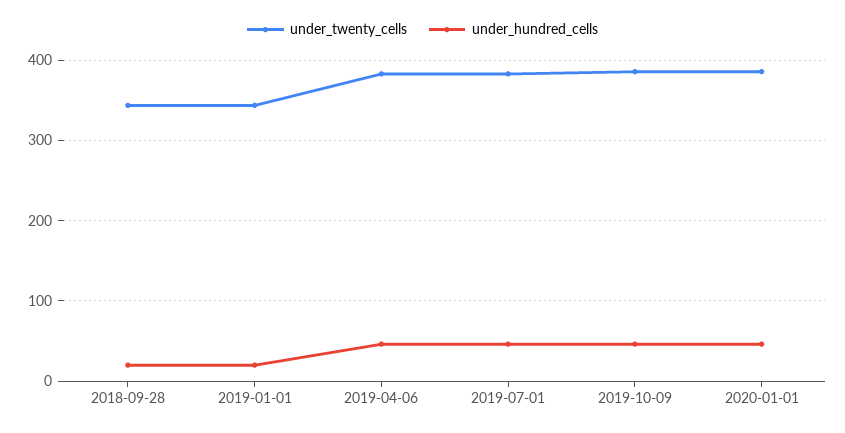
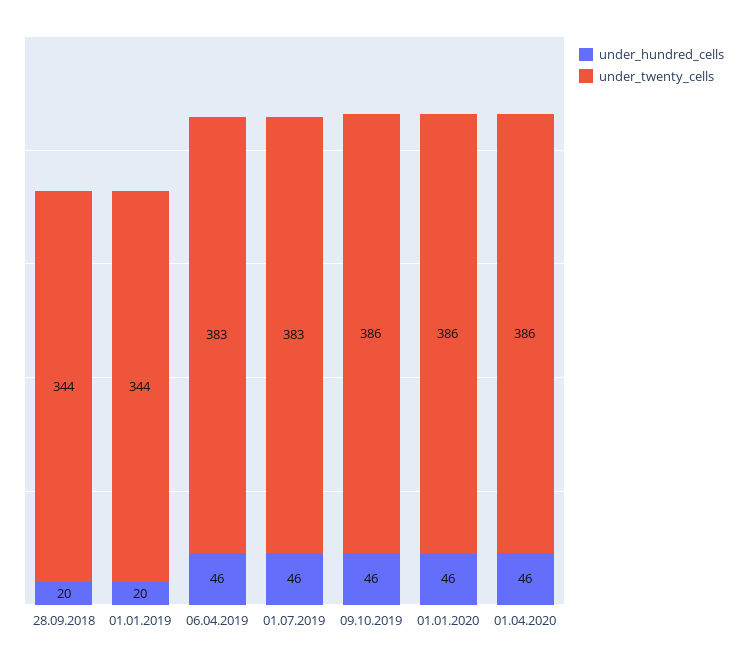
under_hundred_cells, 01.04.2020: none -> 46
under_twenty_cells, 01.04.2020: none -> 386

